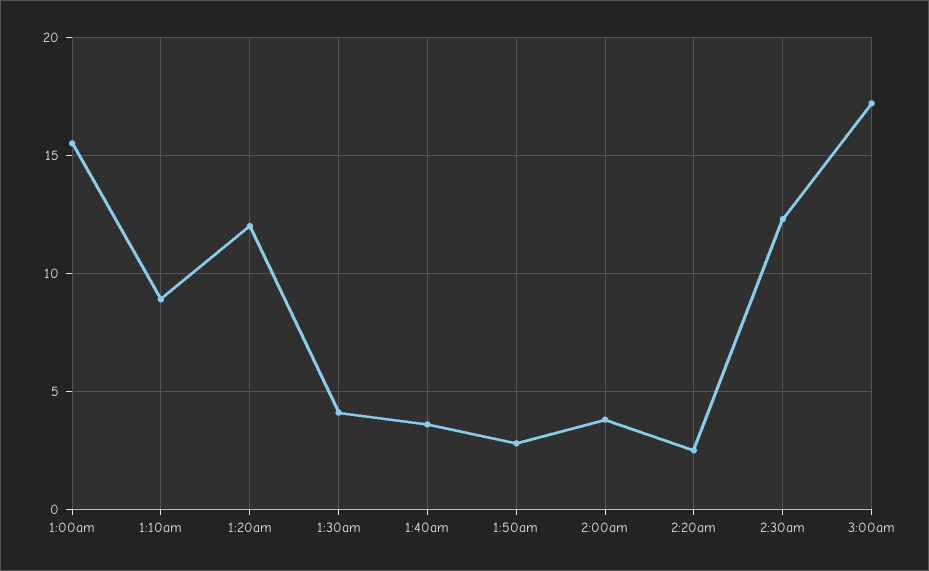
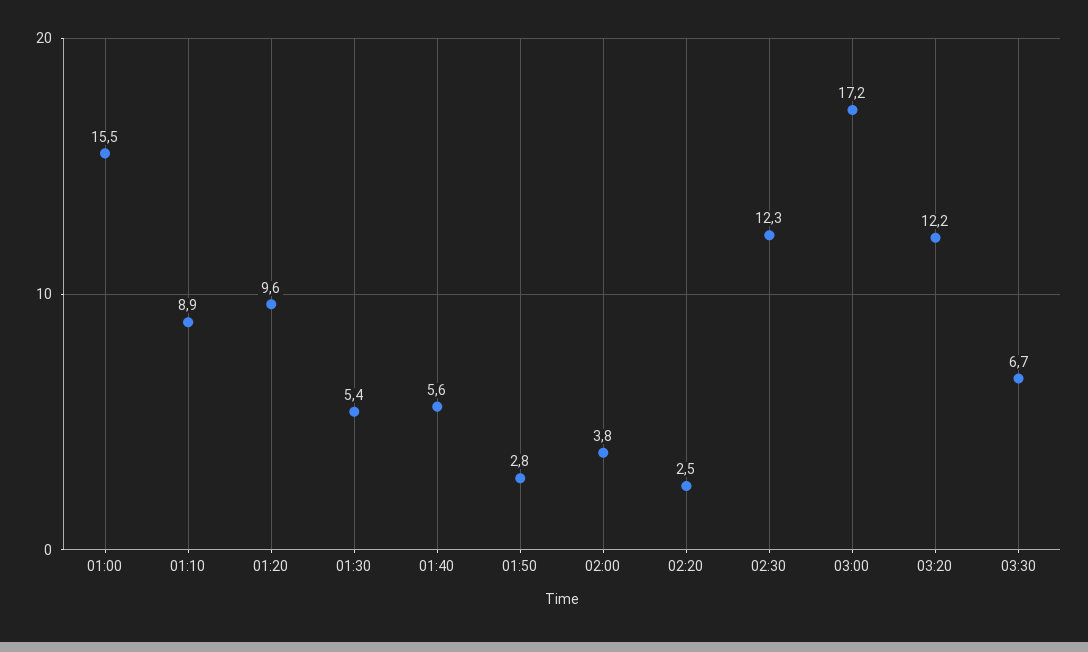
1:20am: 12 -> 9.6
1:30am: 4 -> 5.4
1:40am: 3.5 -> 5.6
03:20: none -> 12.2
03:30: none -> 6.7

